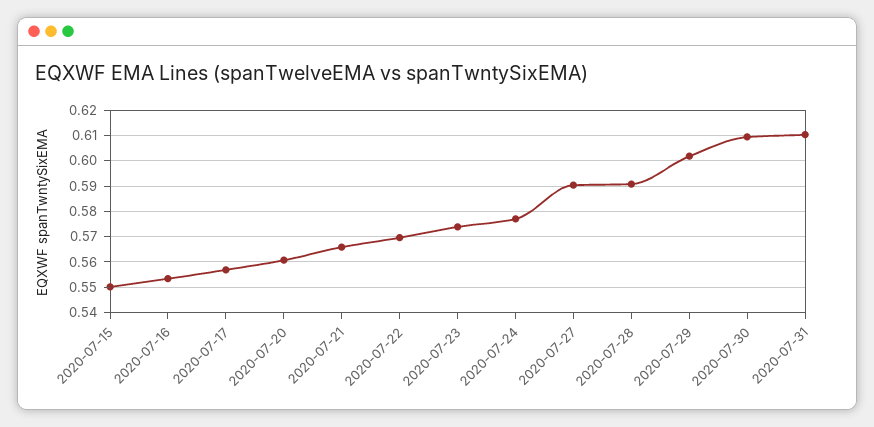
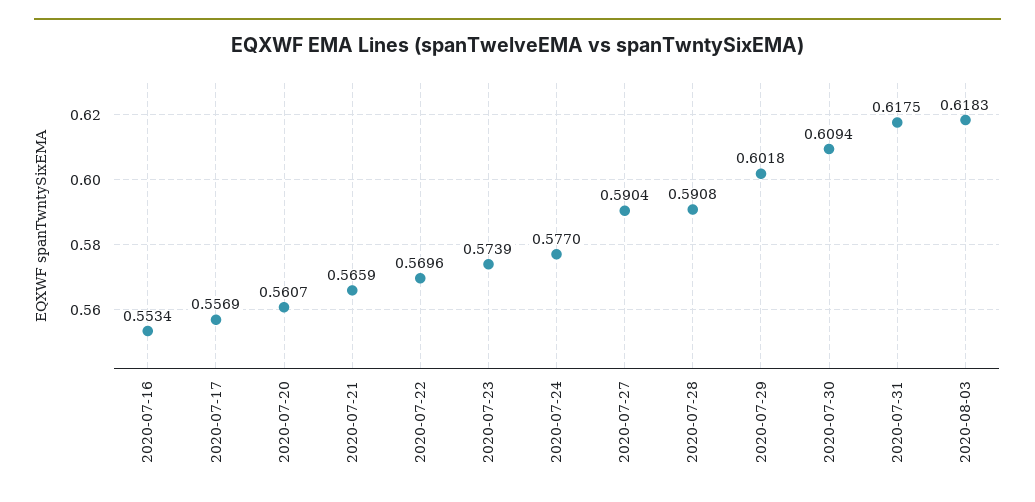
2020-07-15: 0.55 -> none
2020-07-31: 0.61 -> 0.6175
2020-08-03: none -> 0.6183

